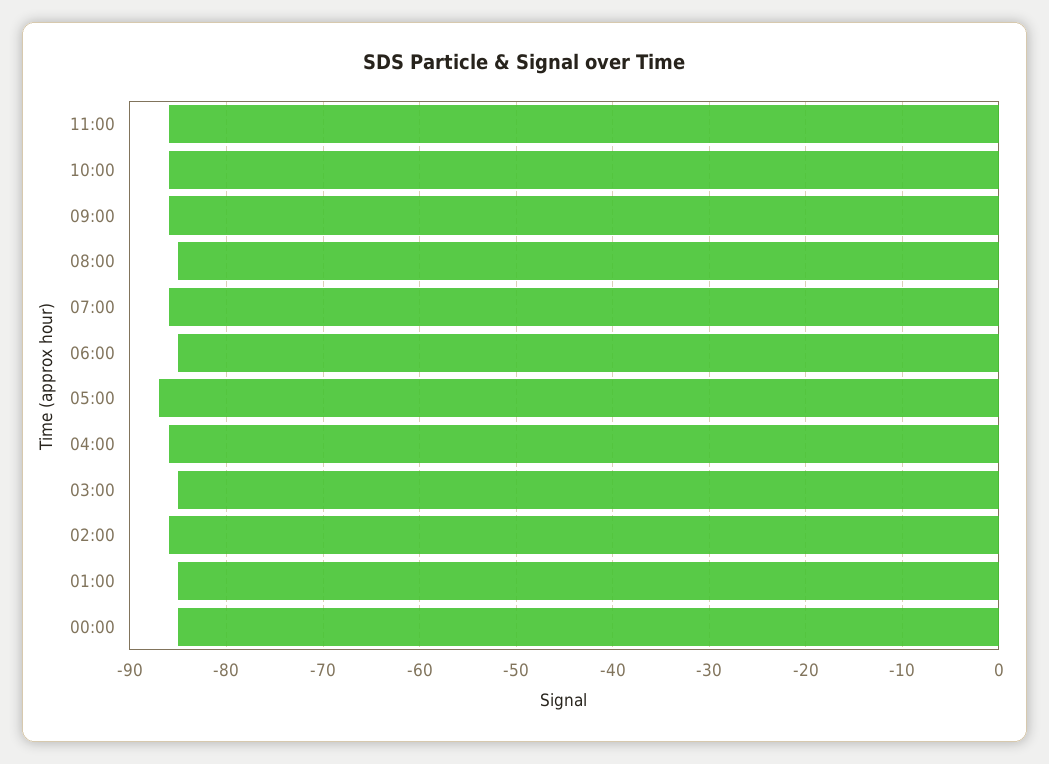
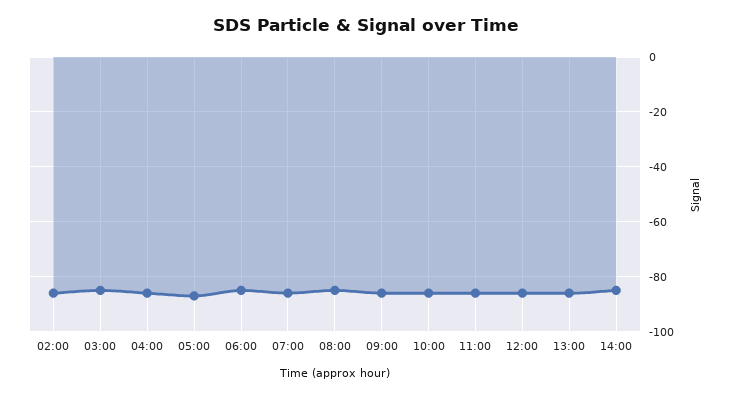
01:00: -85 -> none
00:00: -85 -> none
12:00: none -> -85
13:00: none -> -85
14:00: none -> -85

